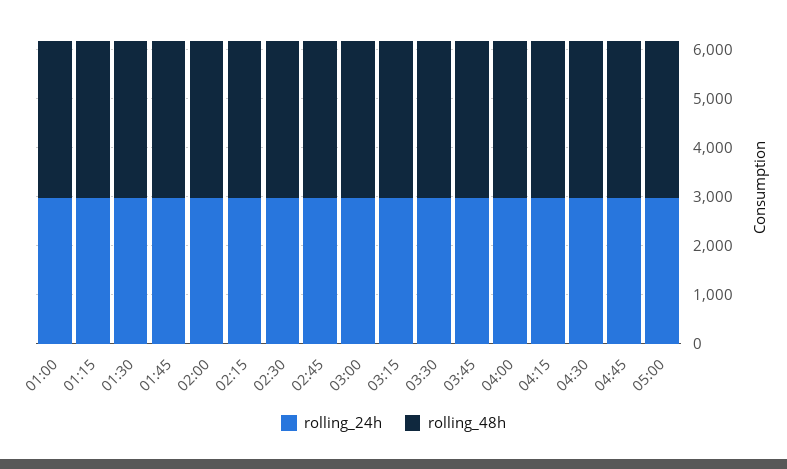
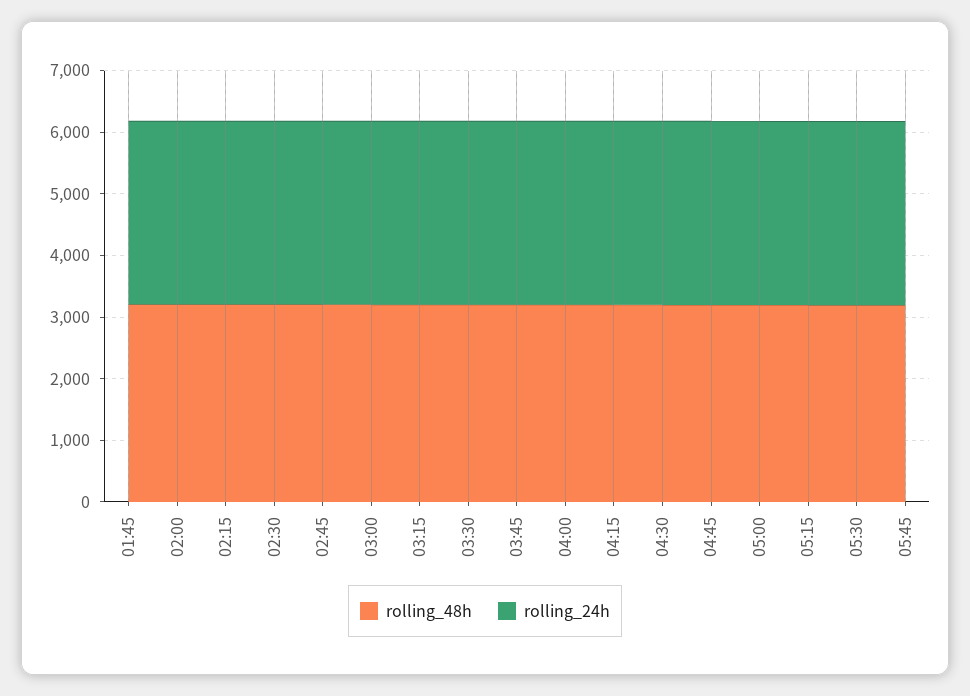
rolling_24h, 01:00: 3000 -> none
rolling_48h, 01:00: 3200 -> none
rolling_24h, 01:15: 3000 -> none
rolling_48h, 01:15: 3200 -> none
rolling_24h, 01:30: 3000 -> none
rolling_48h, 01:30: 3200 -> none
rolling_48h, 05:15: none -> 3200
rolling_24h, 05:15: none -> 3000
rolling_48h, 05:30: none -> 3200
rolling_24h, 05:30: none -> 3000
rolling_48h, 05:45: none -> 3200
rolling_24h, 05:45: none -> 3000

